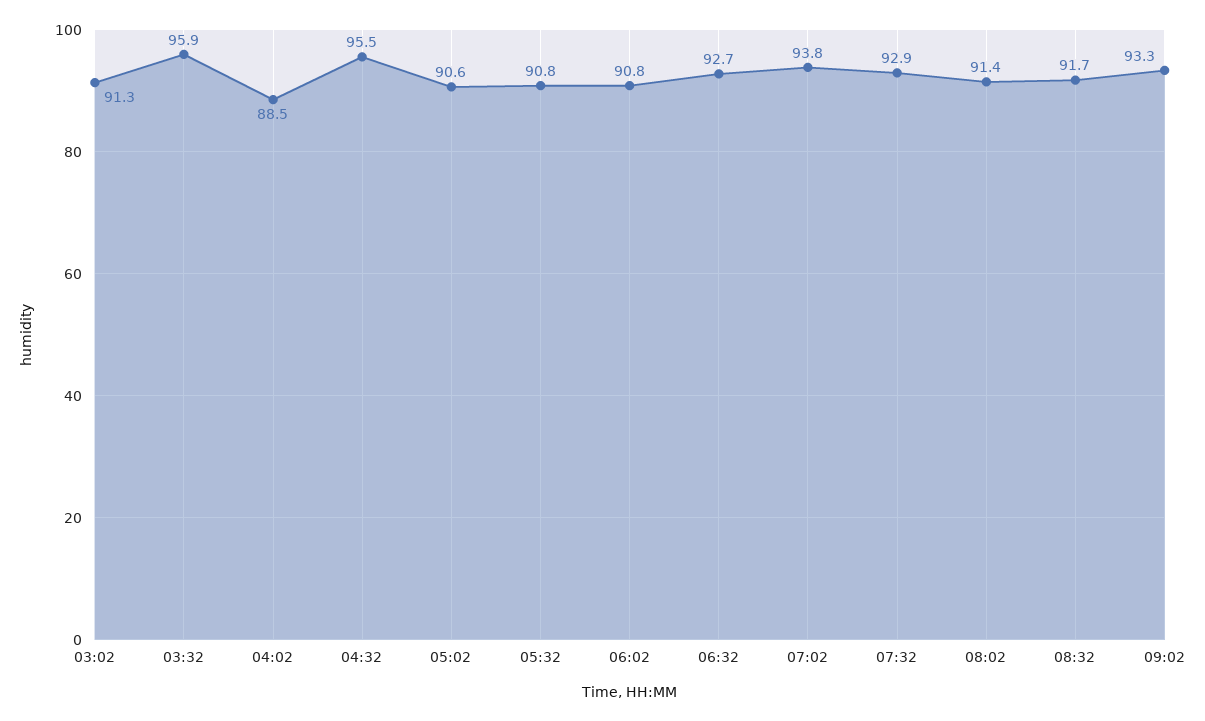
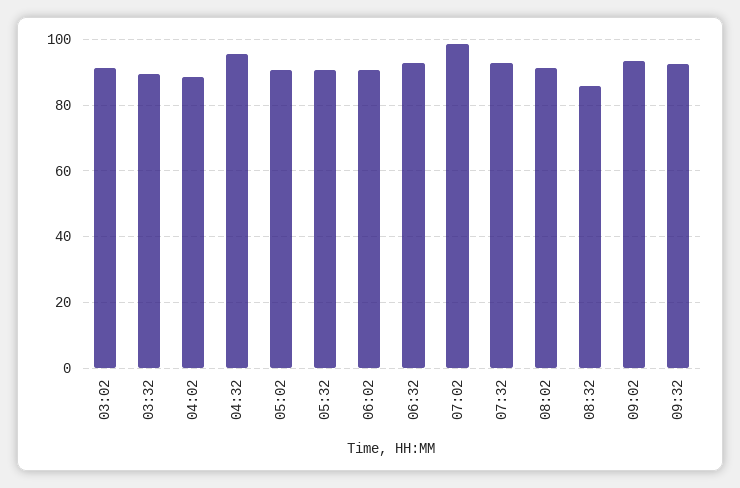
03:32: 95.9 -> 90
07:02: 93.8 -> 98
08:32: 91.7 -> 86
09:32: none -> 92

